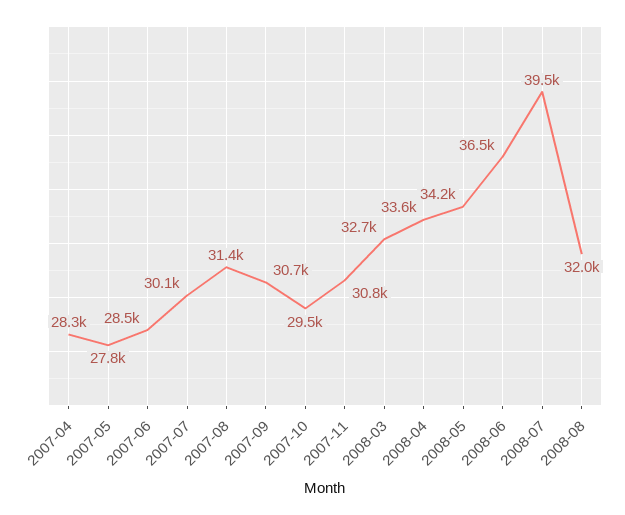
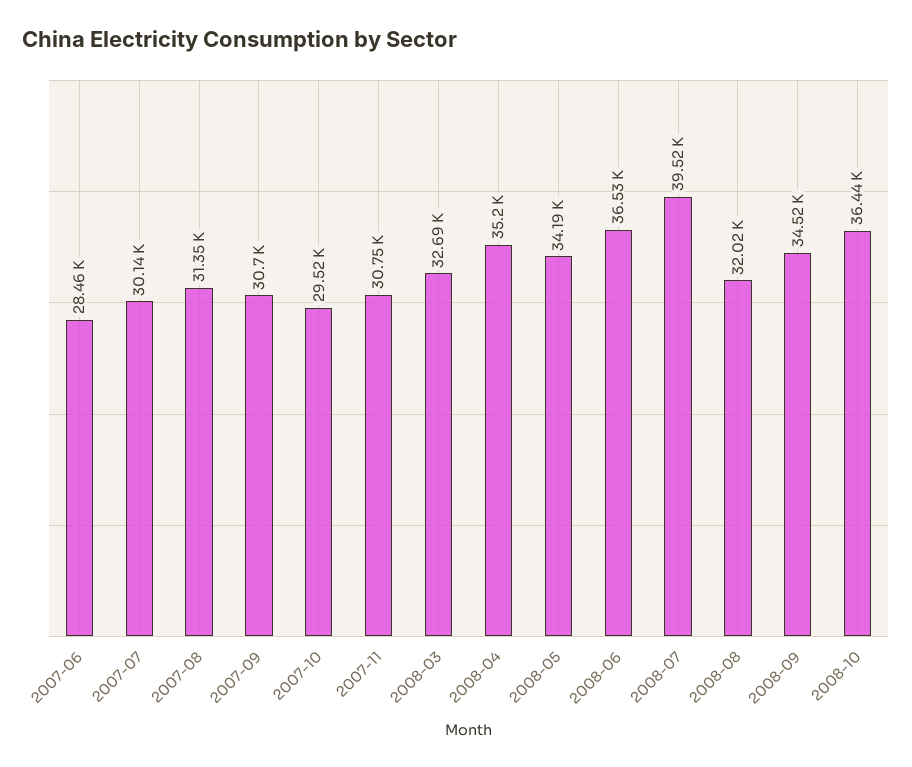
2007-04: 28300 -> none
2007-05: 27800 -> none
2008-04: 33600 -> 35200
2008-09: none -> 34520
2008-10: none -> 36440

